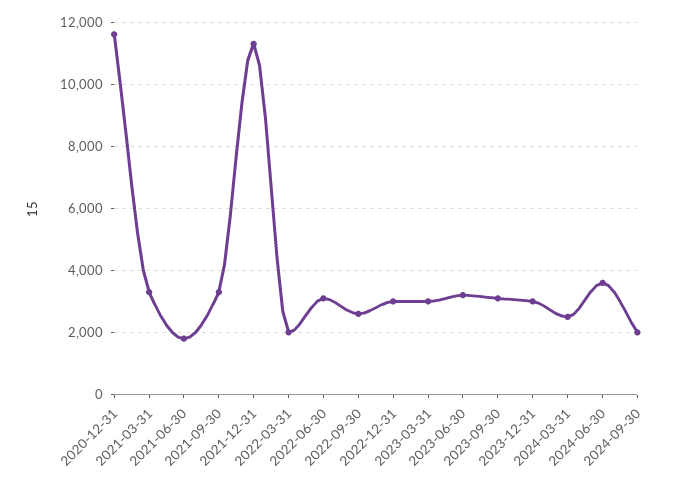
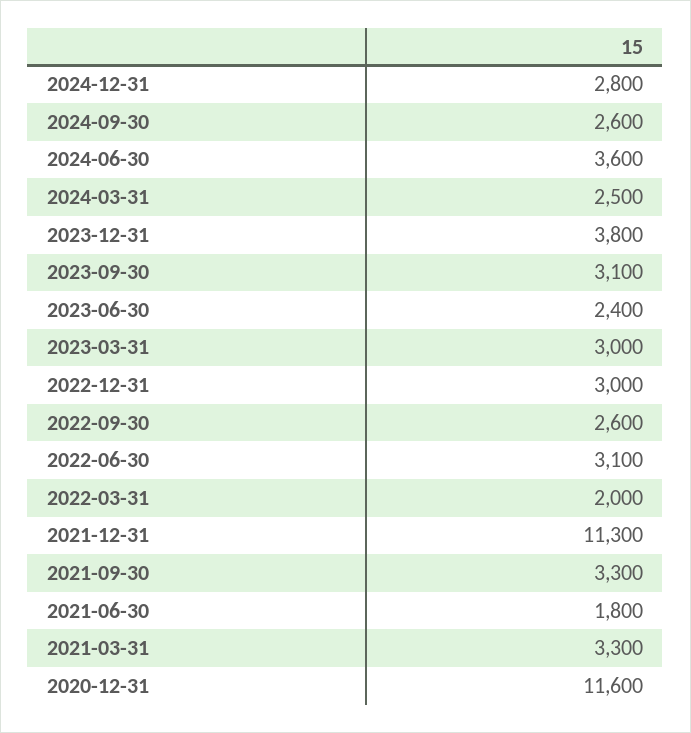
2023-06-30: 3200 -> 2400
2023-12-31: 3000 -> 3800
2024-09-30: 2000 -> 2600
2024-12-31: none -> 2800

